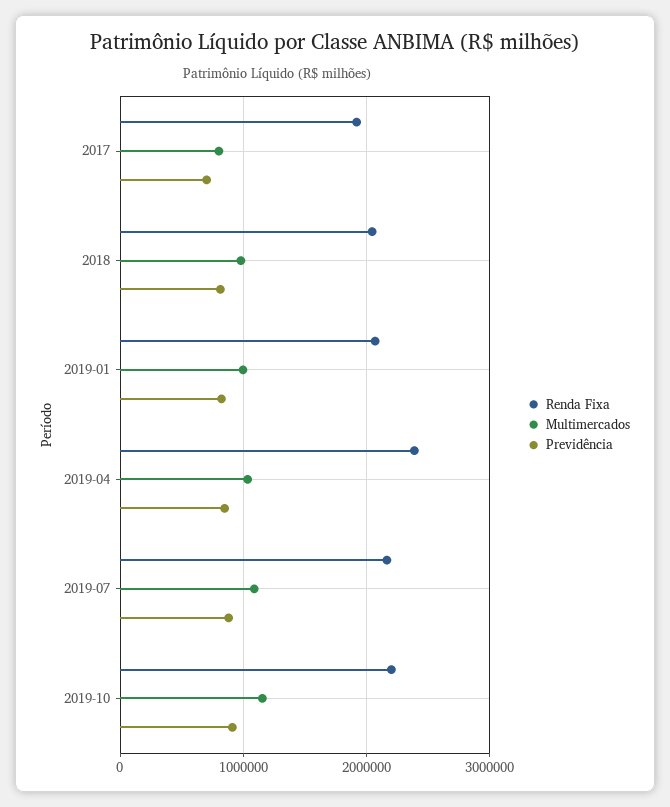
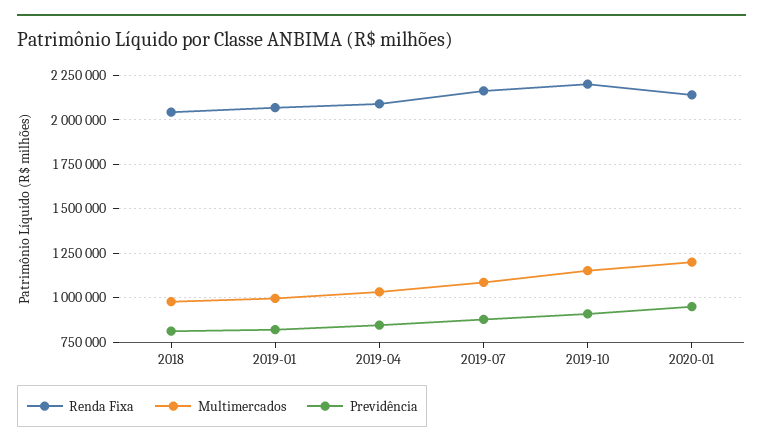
Renda Fixa, 2017: 1900000 -> none
Multimercados, 2017: 800000 -> none
Previdência, 2017: 700000 -> none
Renda Fixa, 2019-04: 2400000 -> 2100000
Renda Fixa, 2020-01: none -> 2150000
Multimercados, 2020-01: none -> 1200000
Previdência, 2020-01: none -> 950000

